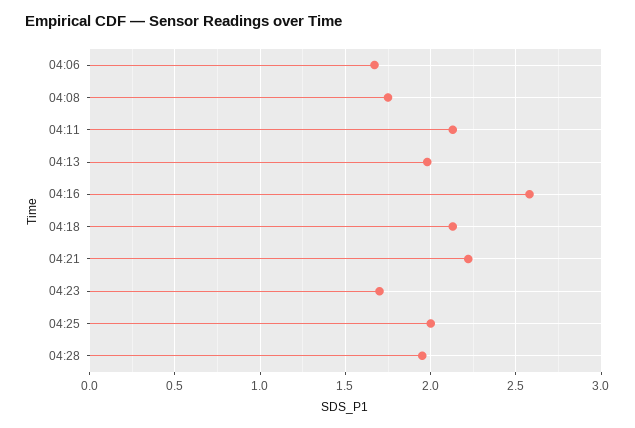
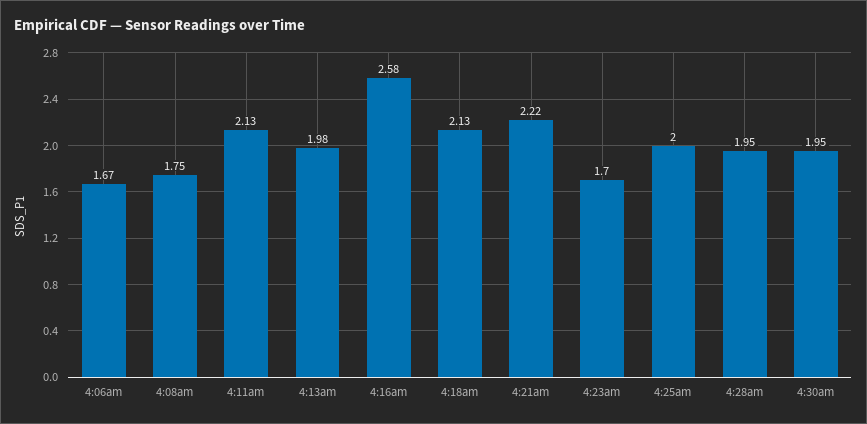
4:30am: none -> 1.95

